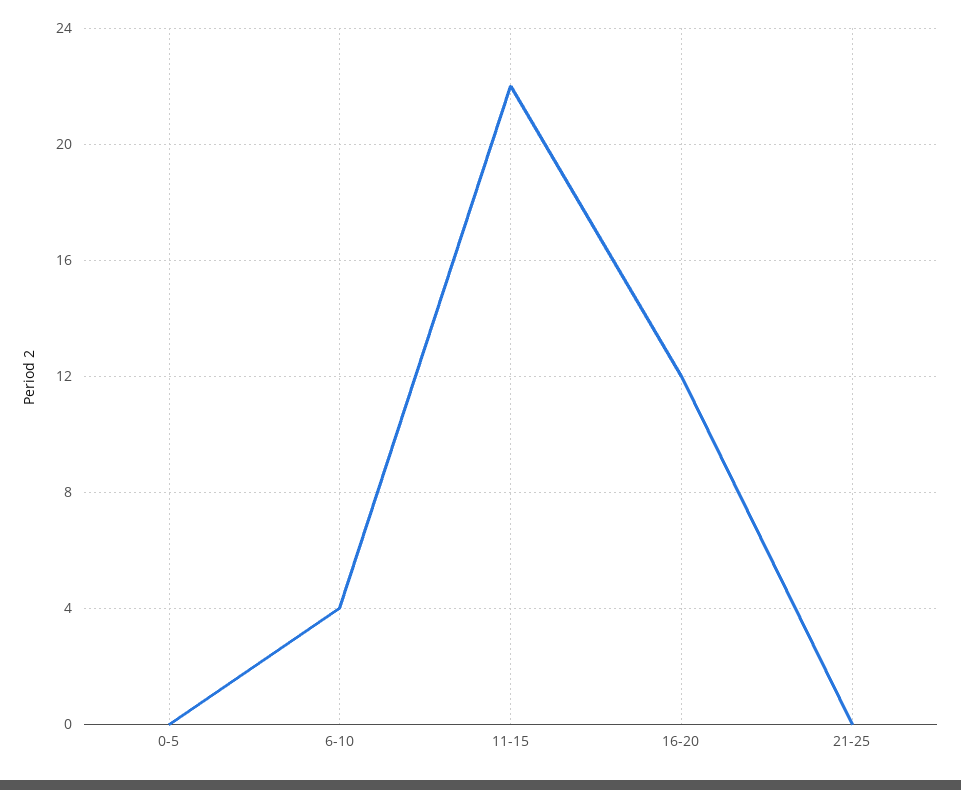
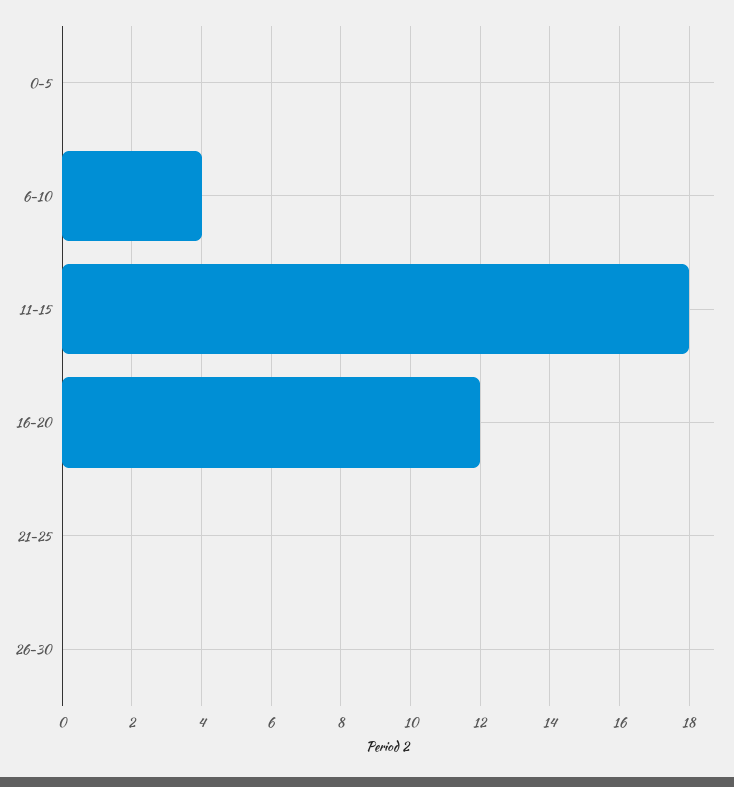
11-15: 22 -> 18
26-30: none -> 0

